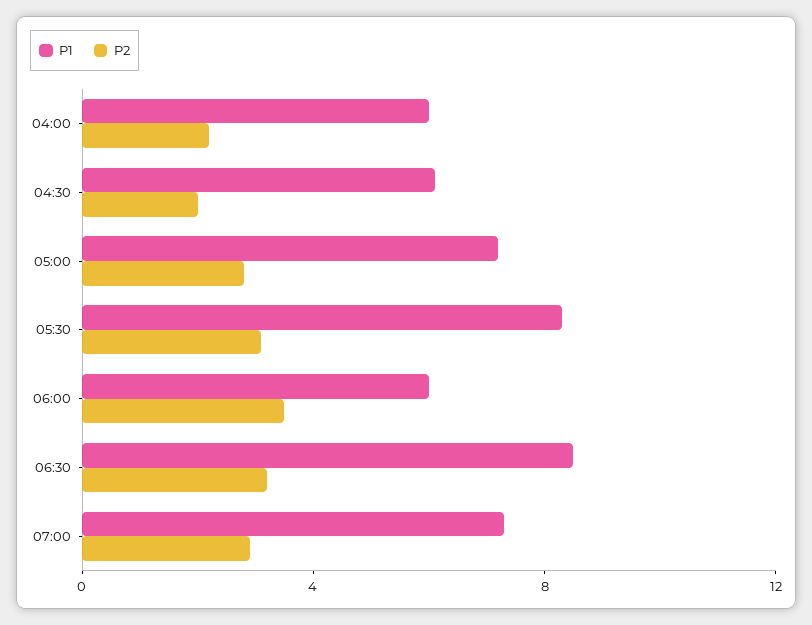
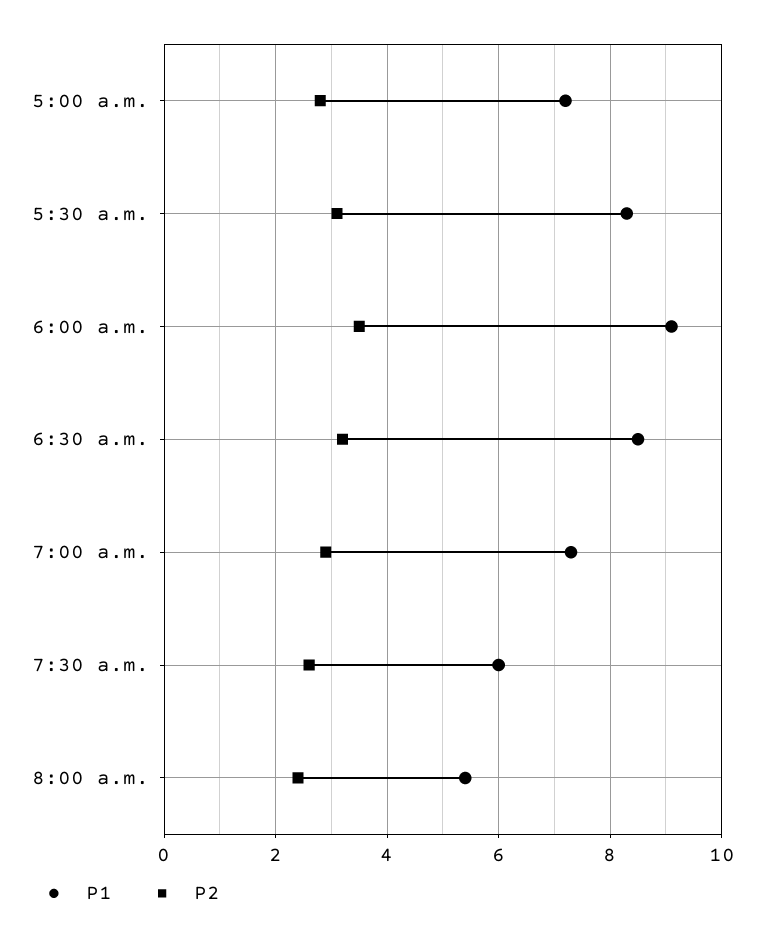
P1, 04:00: 6 -> none
P2, 04:00: 2 -> none
P1, 04:30: 6 -> none
P2, 04:30: 2 -> none
P1, 06:00: 6 -> 9
P1, 7:30 a.m.: none -> 6
P2, 7:30 a.m.: none -> 2.5
P1, 8:00 a.m.: none -> 5.5
P2, 8:00 a.m.: none -> 2.5

